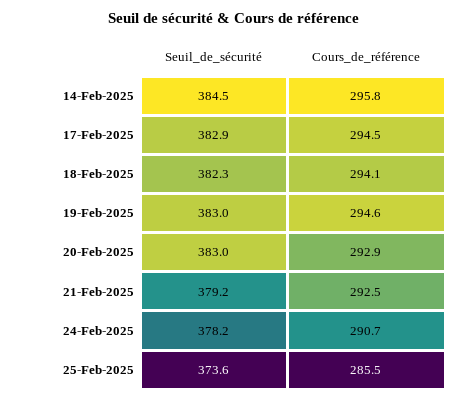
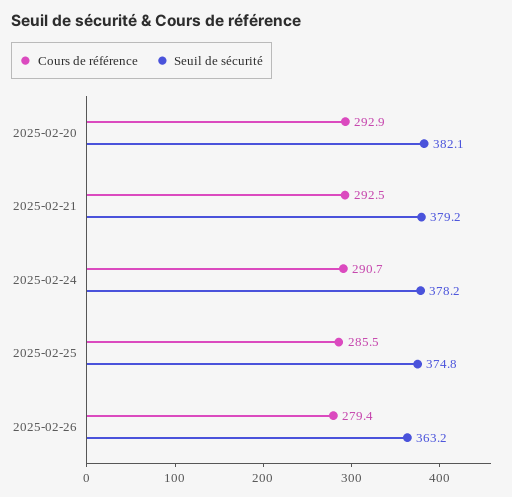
Seuil_de_sécurité, 14-Feb-2025: 384.5 -> none
Cours_de_référence, 14-Feb-2025: 295.8 -> none
Seuil_de_sécurité, 17-Feb-2025: 382.9 -> none
Cours_de_référence, 17-Feb-2025: 294.5 -> none
Seuil_de_sécurité, 18-Feb-2025: 382.3 -> none
Cours_de_référence, 18-Feb-2025: 294.1 -> none
Seuil_de_sécurité, 19-Feb-2025: 383 -> none
Cours_de_référence, 19-Feb-2025: 294.6 -> none
Seuil_de_sécurité, 20-Feb-2025: 383 -> 382.1
Seuil_de_sécurité, 25-Feb-2025: 373.6 -> 374.8
Cours_de_référence, 2025-02-26: none -> 279.4
Seuil_de_sécurité, 2025-02-26: none -> 363.2

